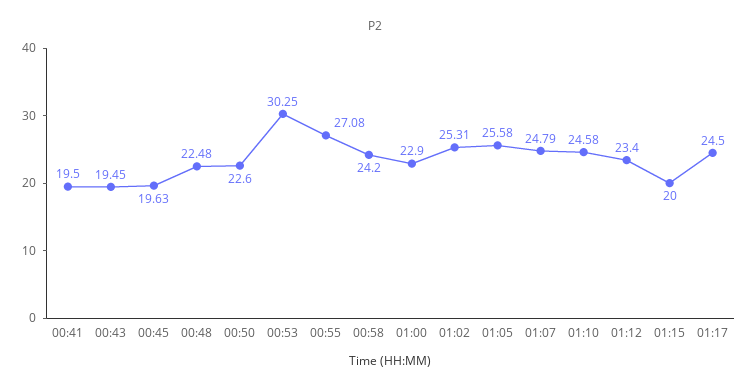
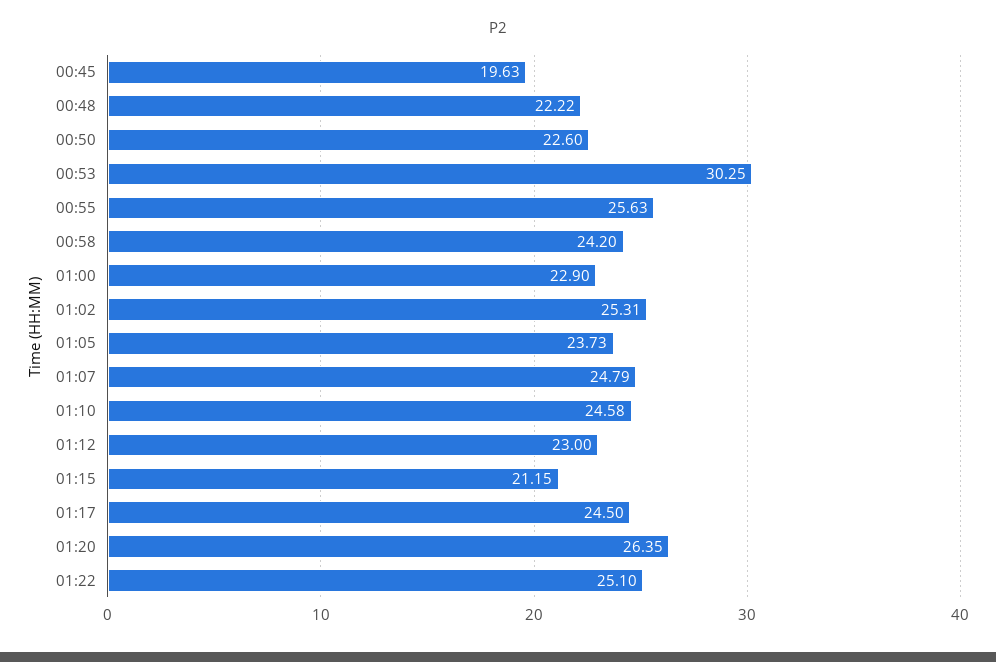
00:41: 19.5 -> none
00:43: 19.45 -> none
00:48: 22.48 -> 22.22
00:55: 27.08 -> 25.63
01:05: 25.58 -> 23.73
01:12: 23.4 -> 23
01:15: 20 -> 21.15
01:20: none -> 26.35
01:22: none -> 25.1

